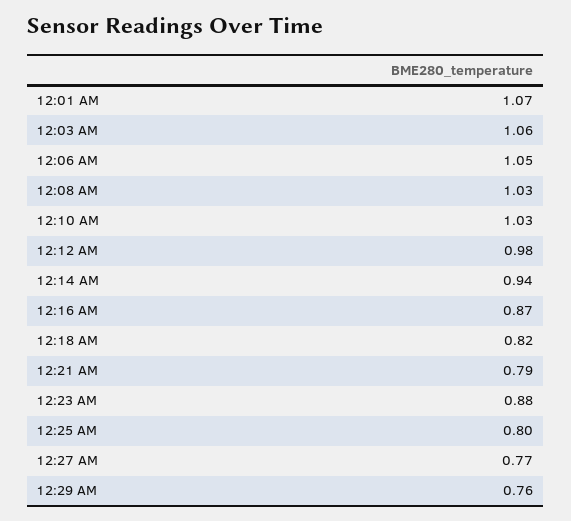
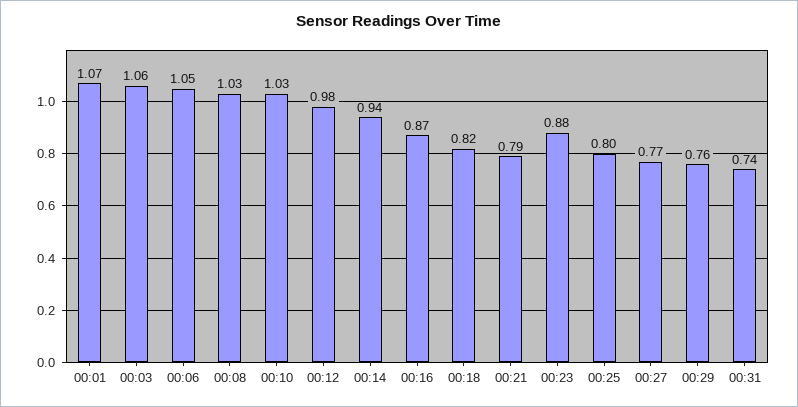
00:31: none -> 0.74

